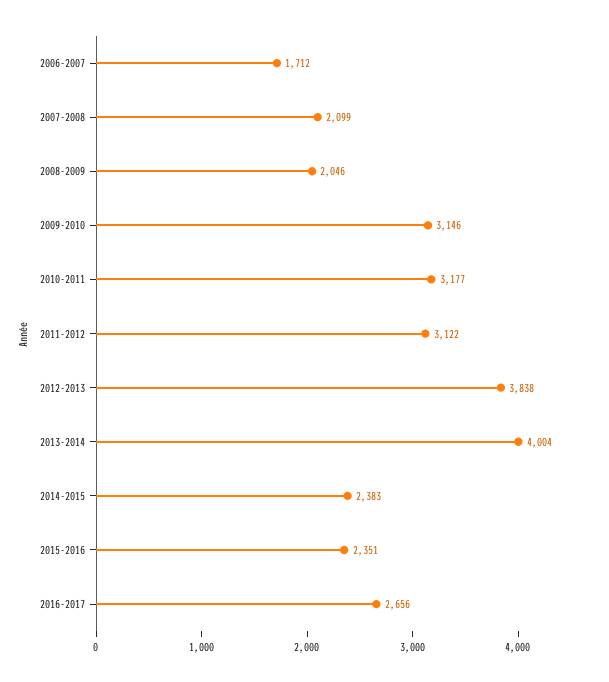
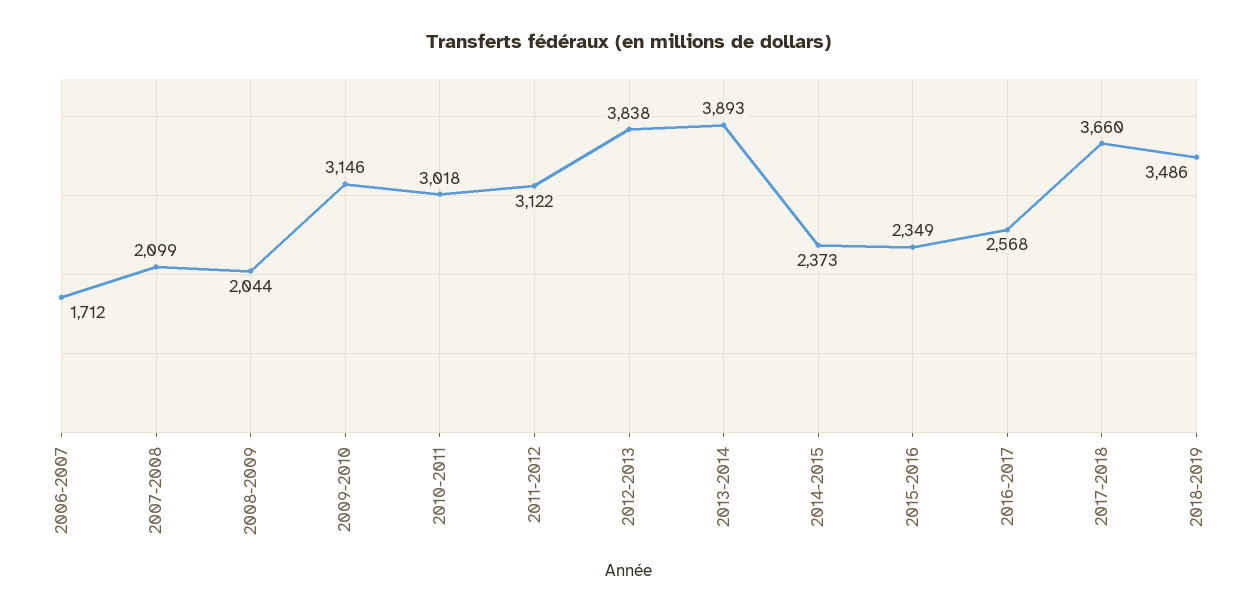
2008-2009: 2046 -> 2044
2010-2011: 3177 -> 3018
2013-2014: 4004 -> 3893
2014-2015: 2383 -> 2373
2015-2016: 2351 -> 2349
2016-2017: 2656 -> 2568
2017-2018: none -> 3660
2018-2019: none -> 3486

